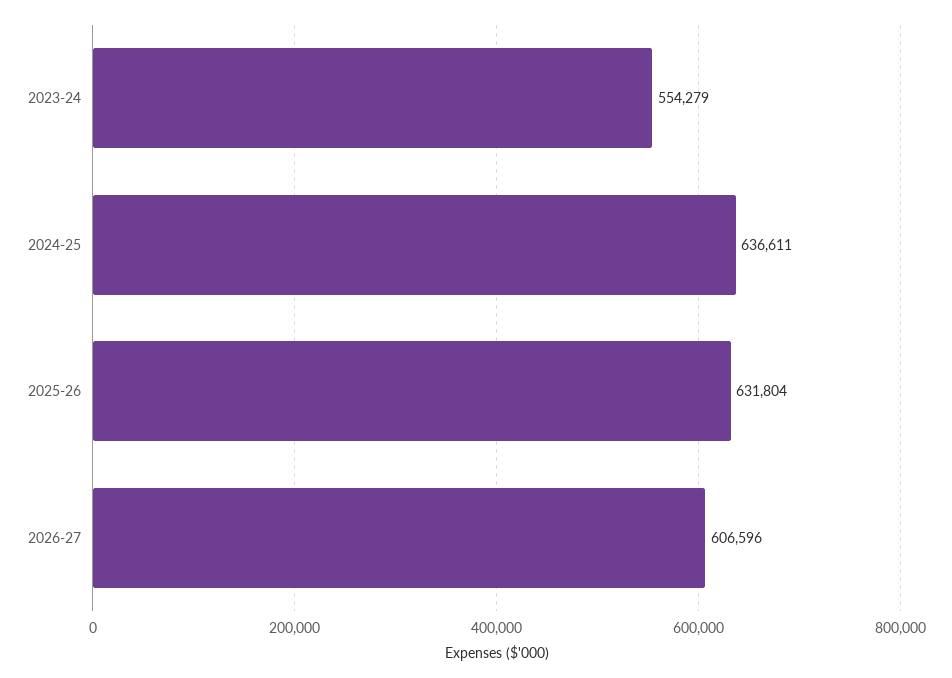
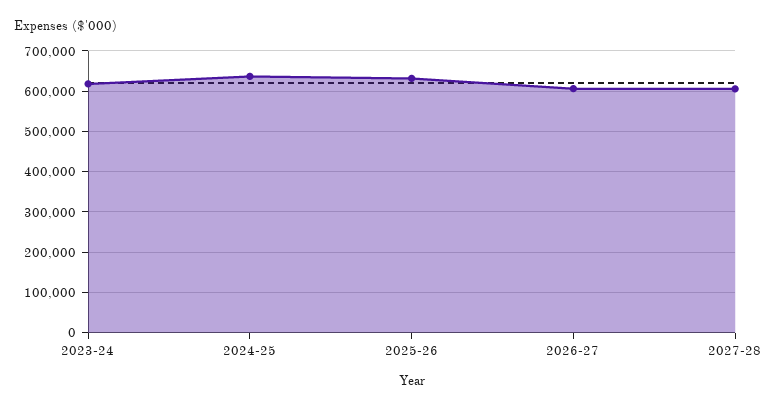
2023-24: 554279 -> 620000
2027-28: none -> 600000

